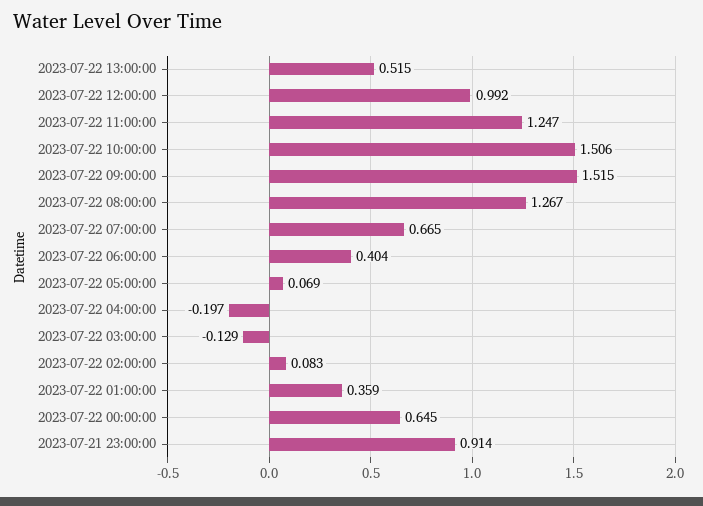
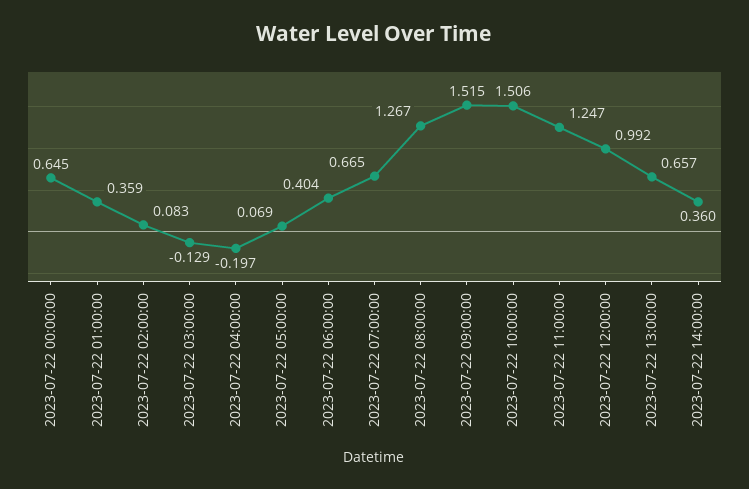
2023-07-22 13:00:00: 0.515 -> 0.657
2023-07-21 23:00:00: 0.914 -> none
2023-07-22 14:00:00: none -> 0.36

